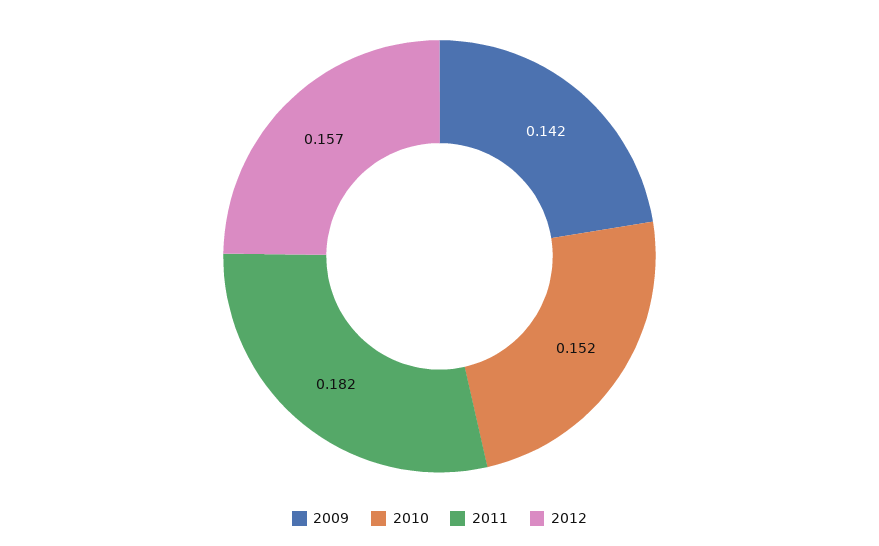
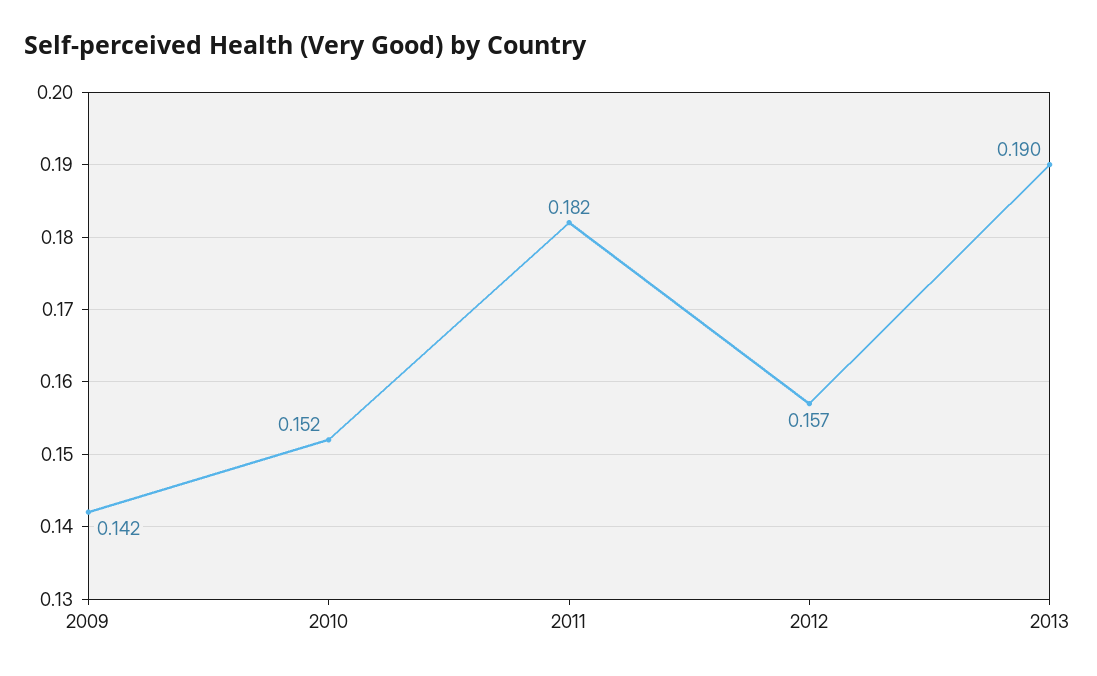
2013: none -> 0.19

